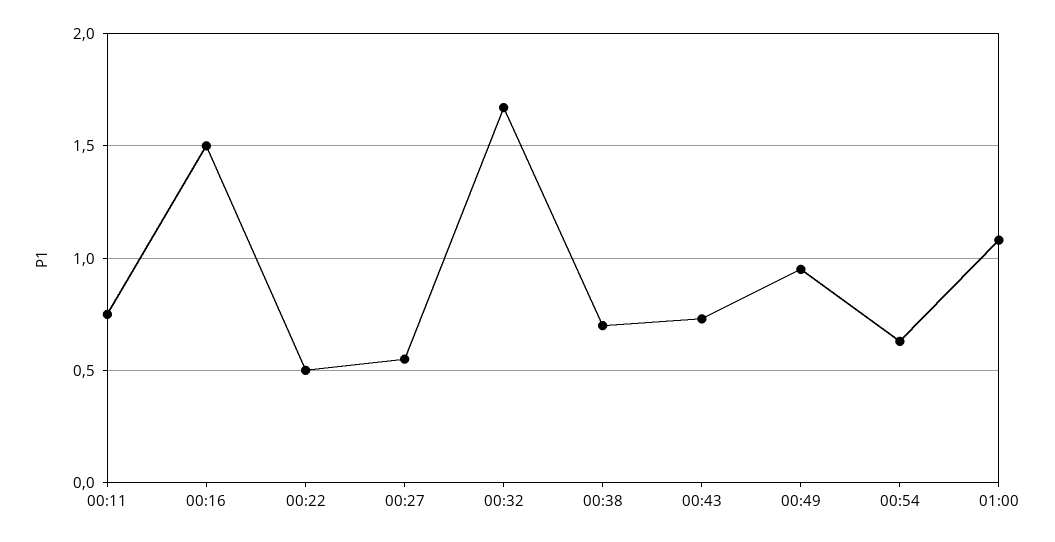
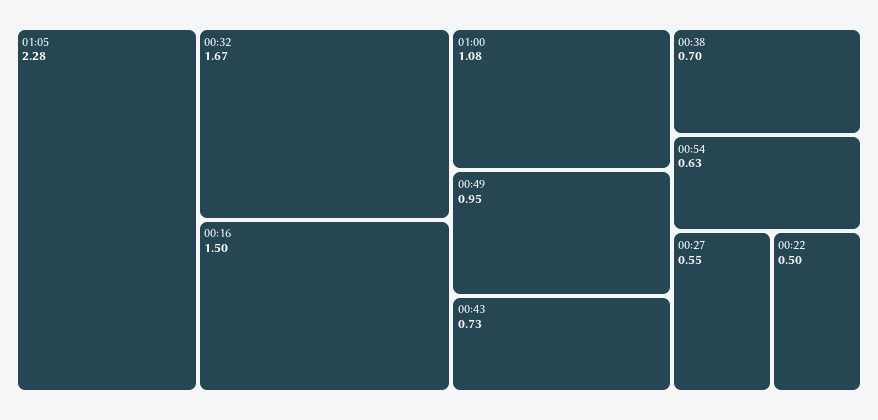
00:11: 0.75 -> none
01:05: none -> 2.28

